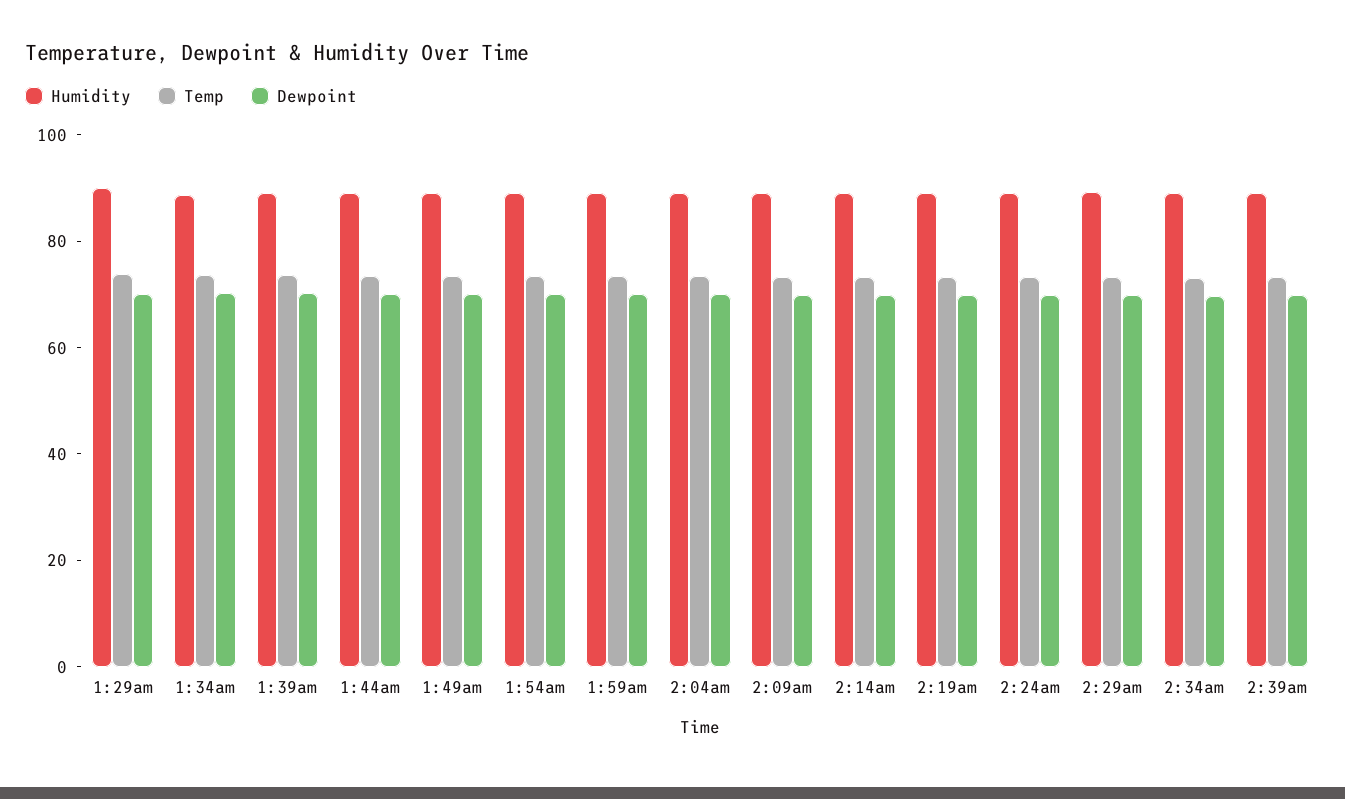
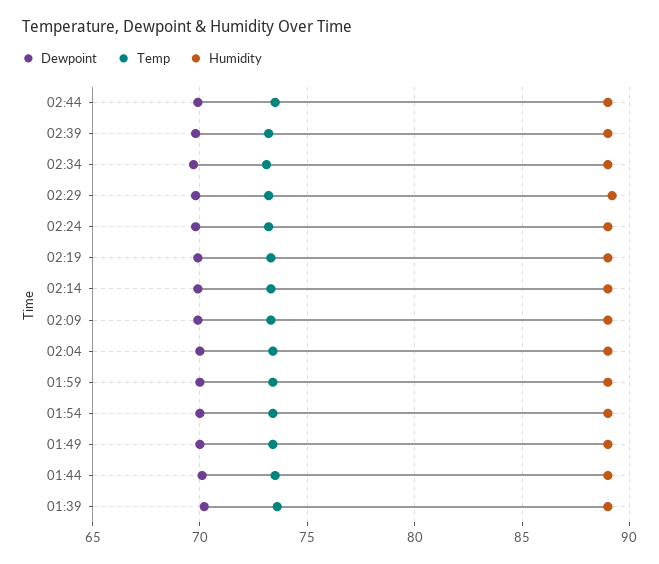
Humidity, 1:29am: 90 -> none
Temp, 1:29am: 75 -> none
Dewpoint, 1:29am: 70 -> none
Humidity, 1:34am: 90 -> none
Temp, 1:34am: 75 -> none
Dewpoint, 1:34am: 70 -> none
Dewpoint, 02:44: none -> 70
Temp, 02:44: none -> 73.5
Humidity, 02:44: none -> 89

